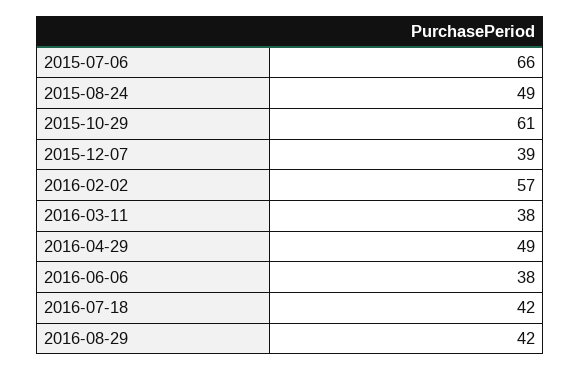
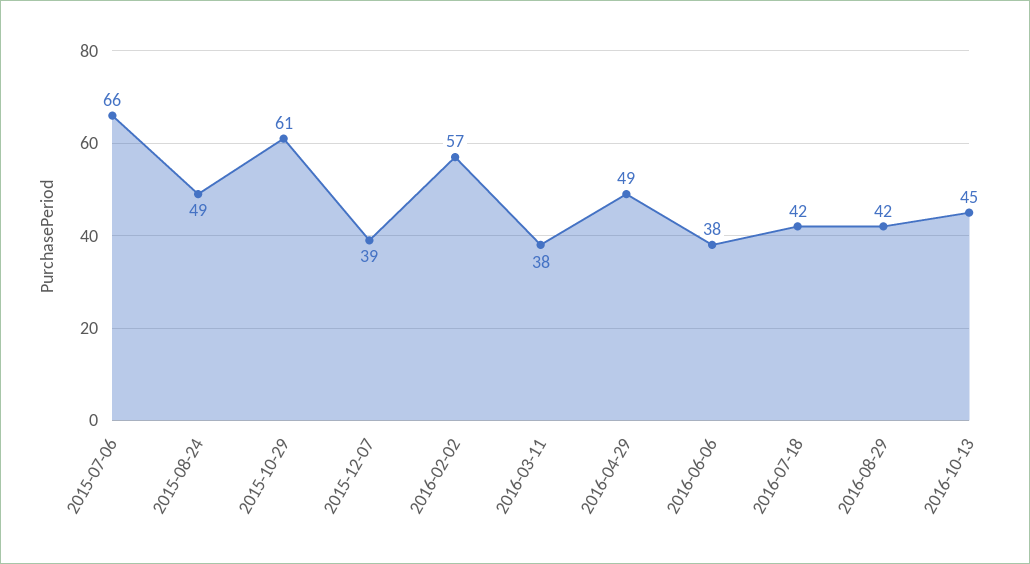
2016-10-13: none -> 45

